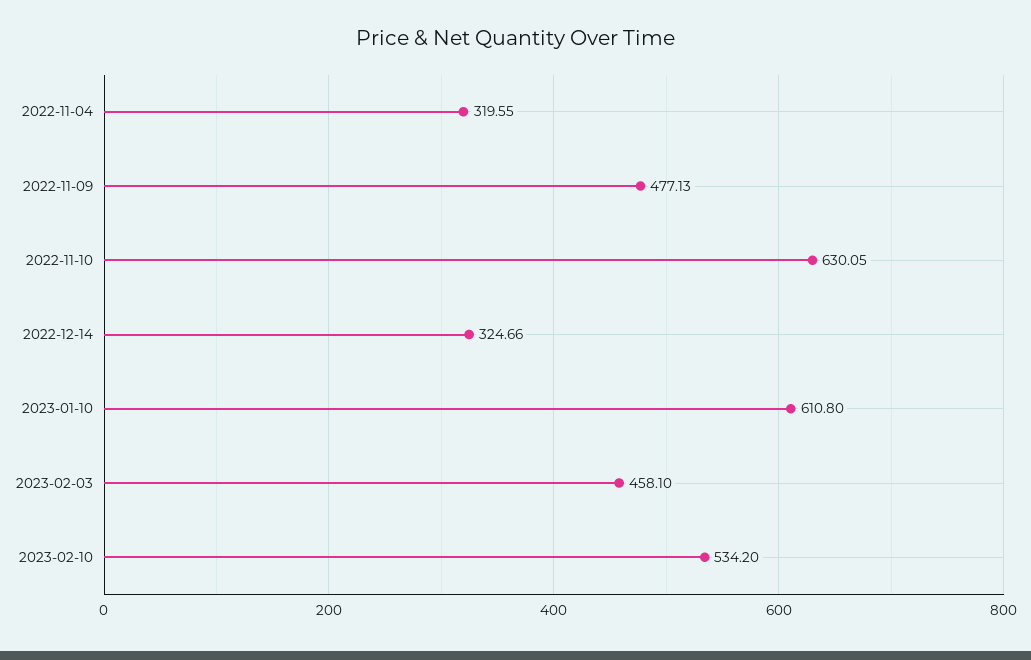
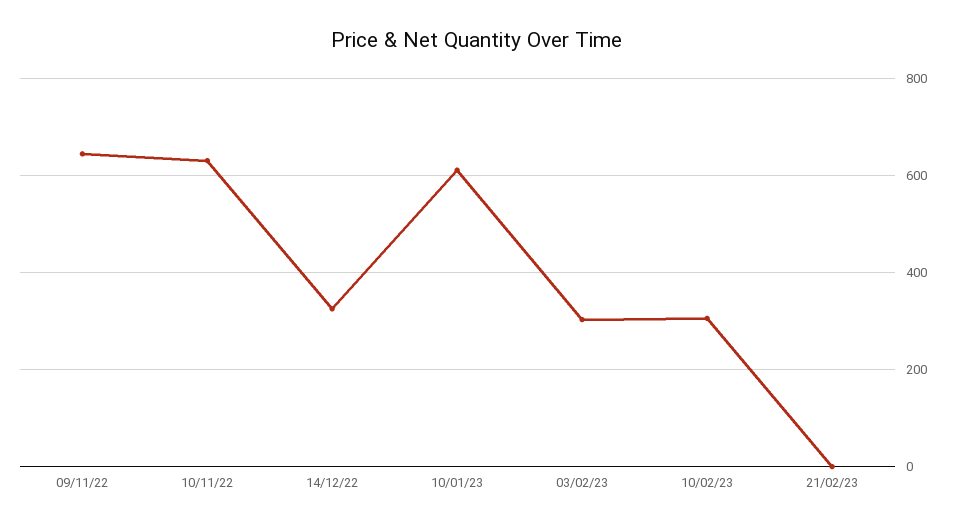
2022-11-04: 319.55 -> none
2022-11-09: 477.13 -> 640
2023-02-03: 458.1 -> 300
2023-02-10: 534.2 -> 300
21/02/23: none -> 0

